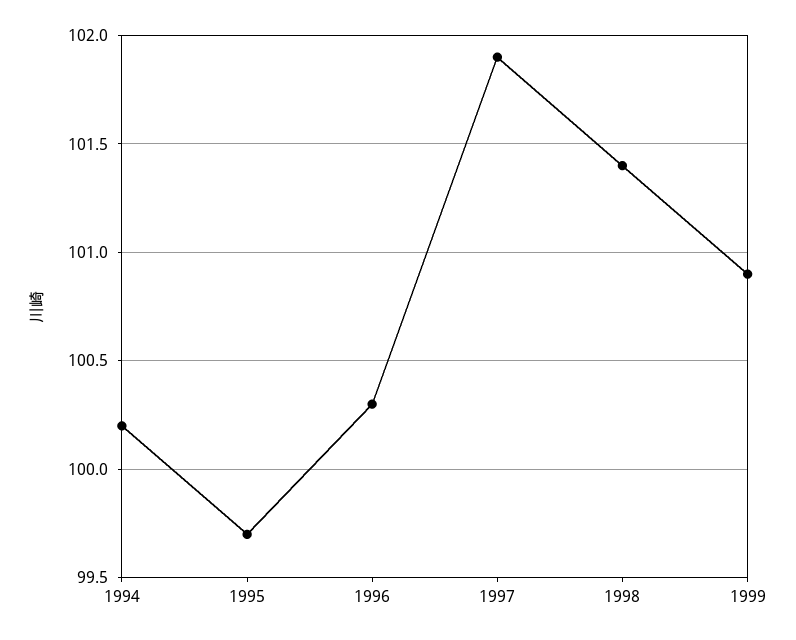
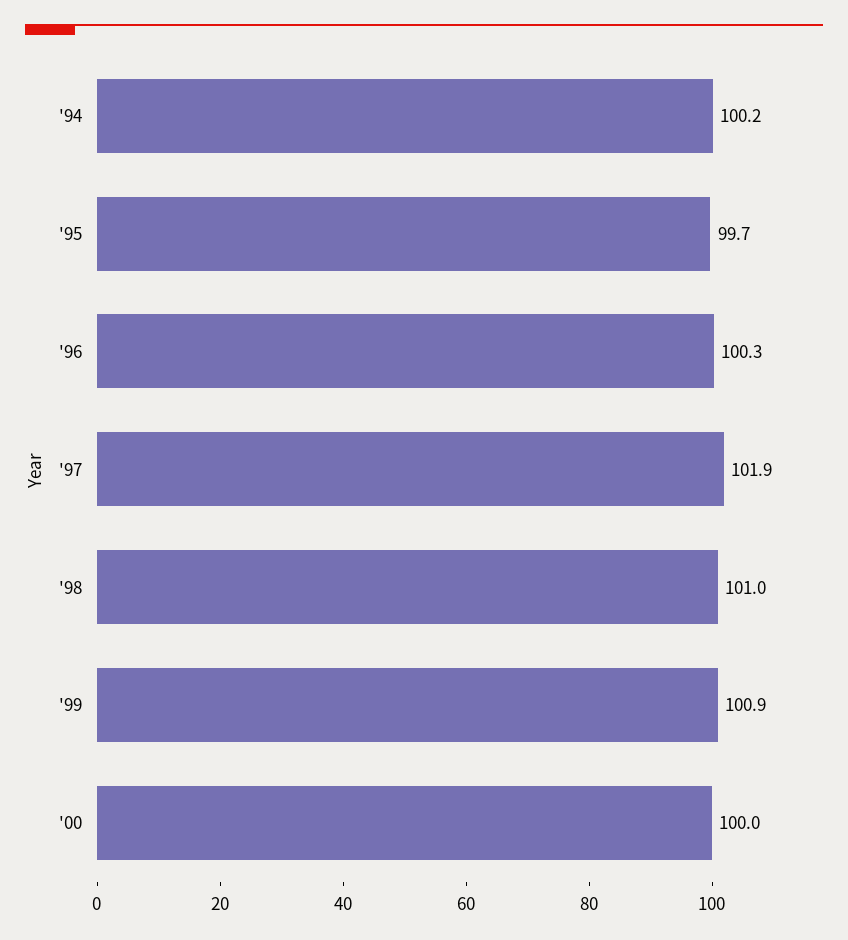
1998: 101.4 -> 101
'00: none -> 100

